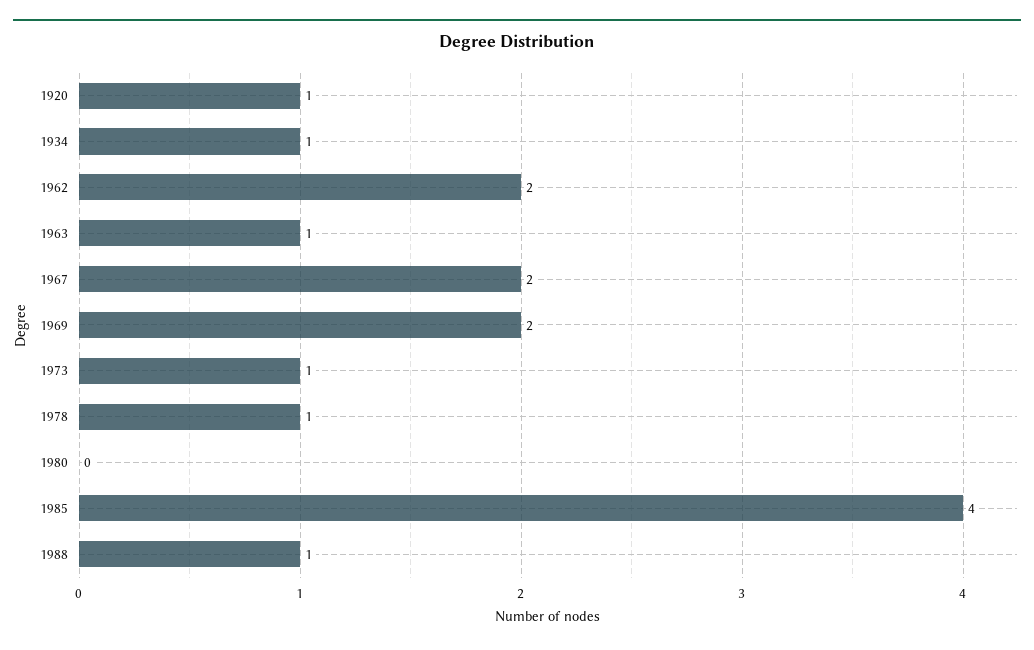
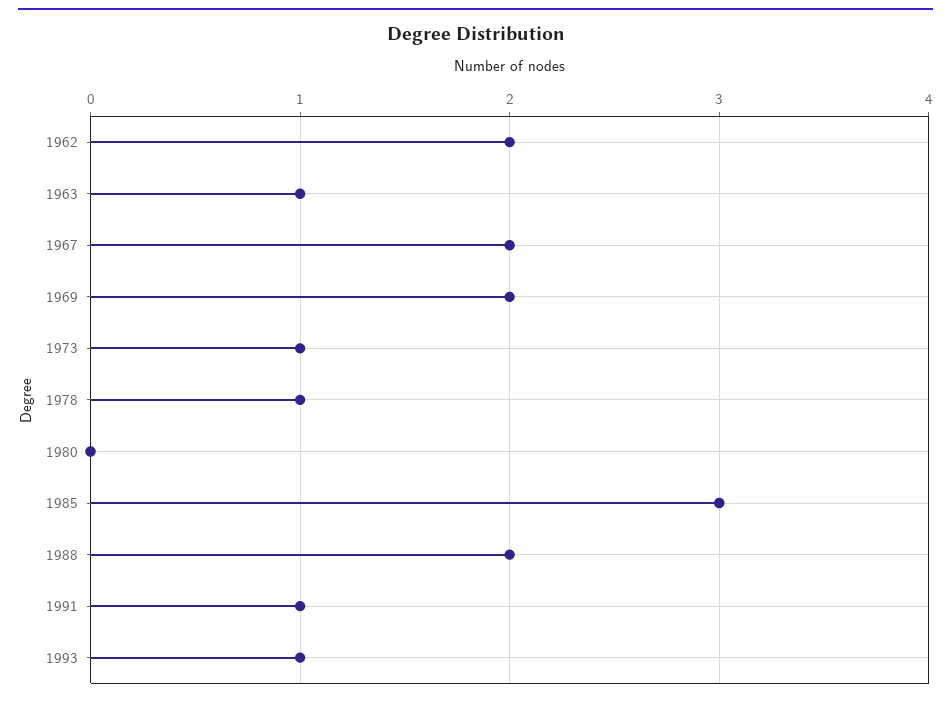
1920: 1 -> none
1934: 1 -> none
1985: 4 -> 3
1988: 1 -> 2
1991: none -> 1
1993: none -> 1

